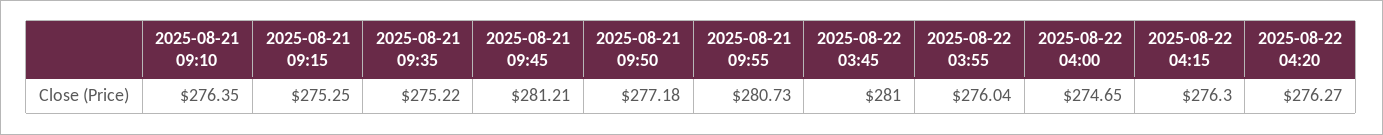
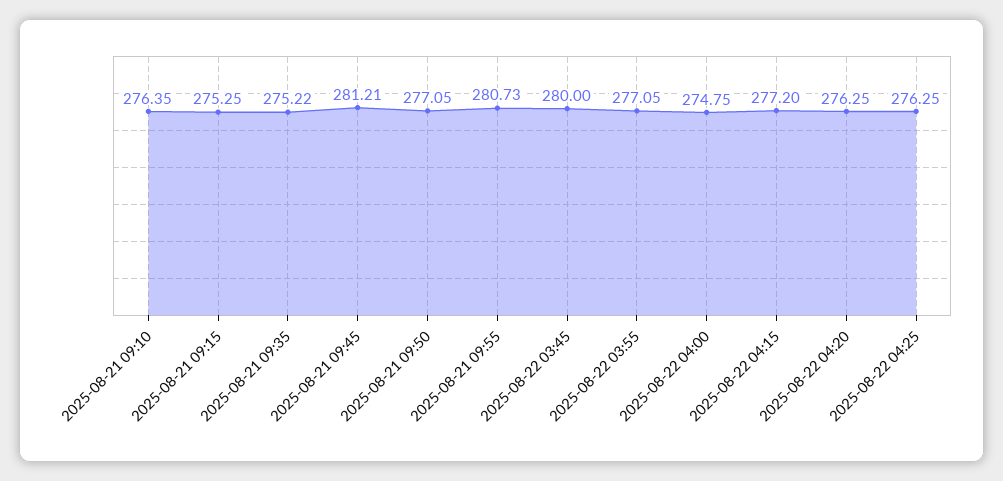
2025-08-21 09:50: 277.18 -> 277.05
2025-08-22 03:45: 281 -> 280
2025-08-22 03:55: 276.04 -> 277.05
2025-08-22 04:00: 274.65 -> 274.75
2025-08-22 04:15: 276.3 -> 277.2
2025-08-22 04:20: 276.27 -> 276.25
2025-08-22 04:25: none -> 276.25

